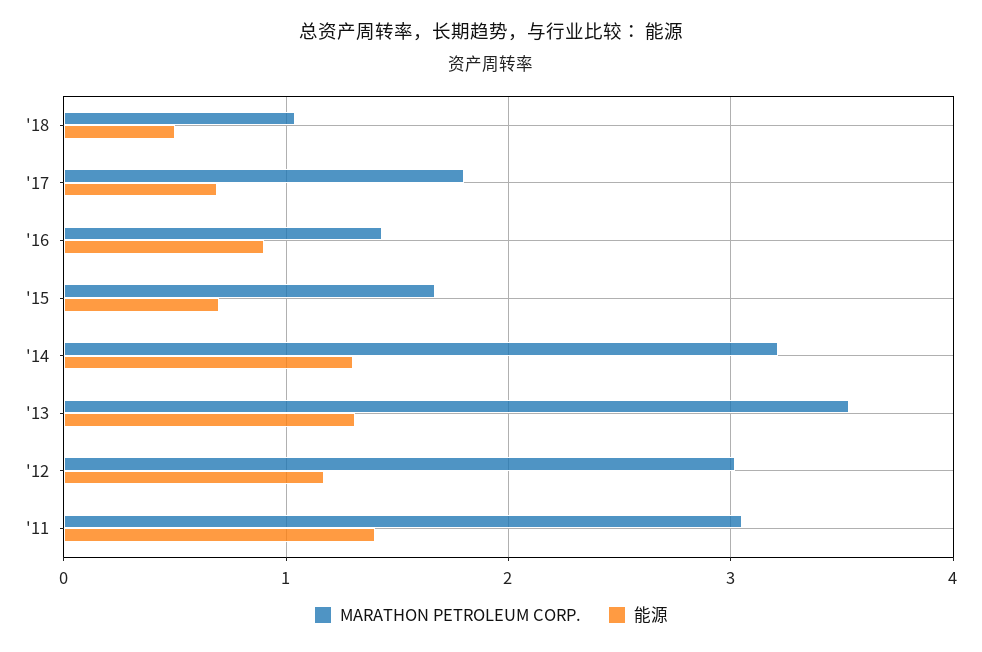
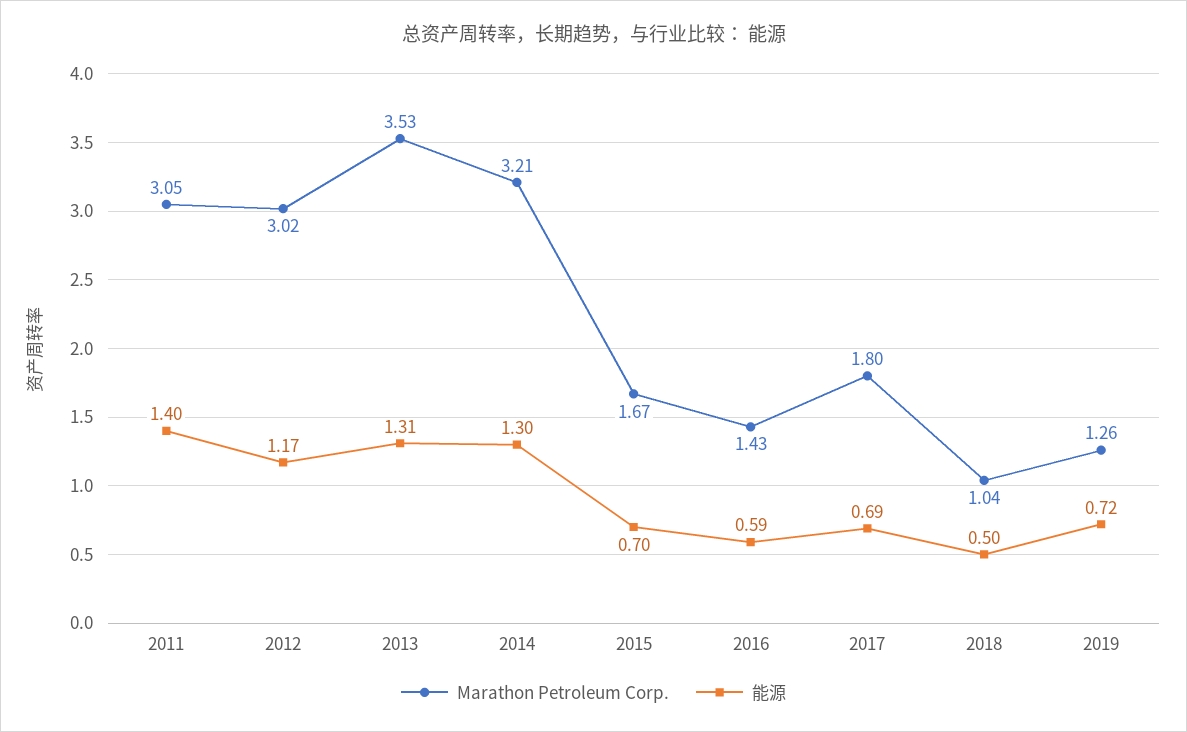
能源, '16: 0.9 -> 0.59
MARATHON PETROLEUM CORP., 2019: none -> 1.26
能源, 2019: none -> 0.72

